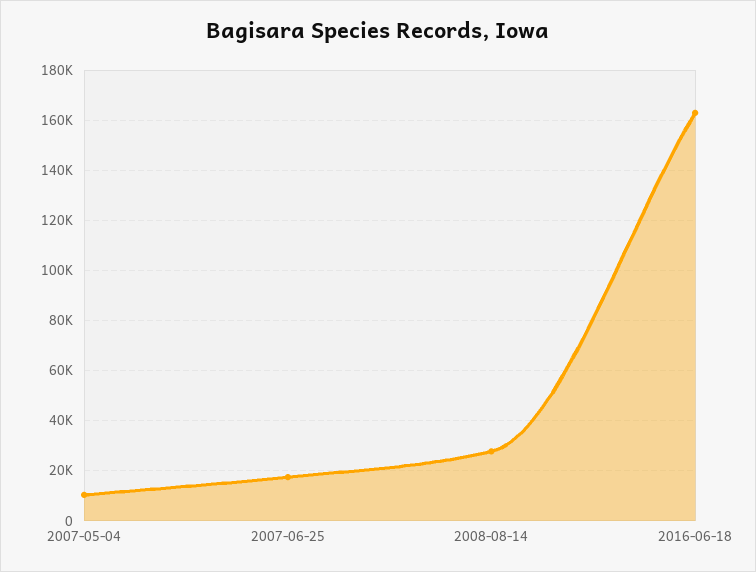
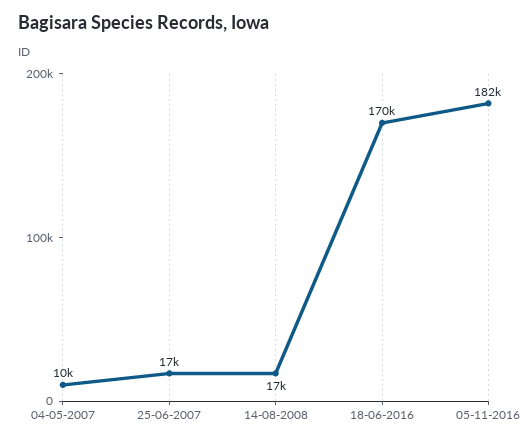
2008-08-14: 27500 -> 17000
2016-06-18: 162500 -> 170000
05-11-2016: none -> 182000

